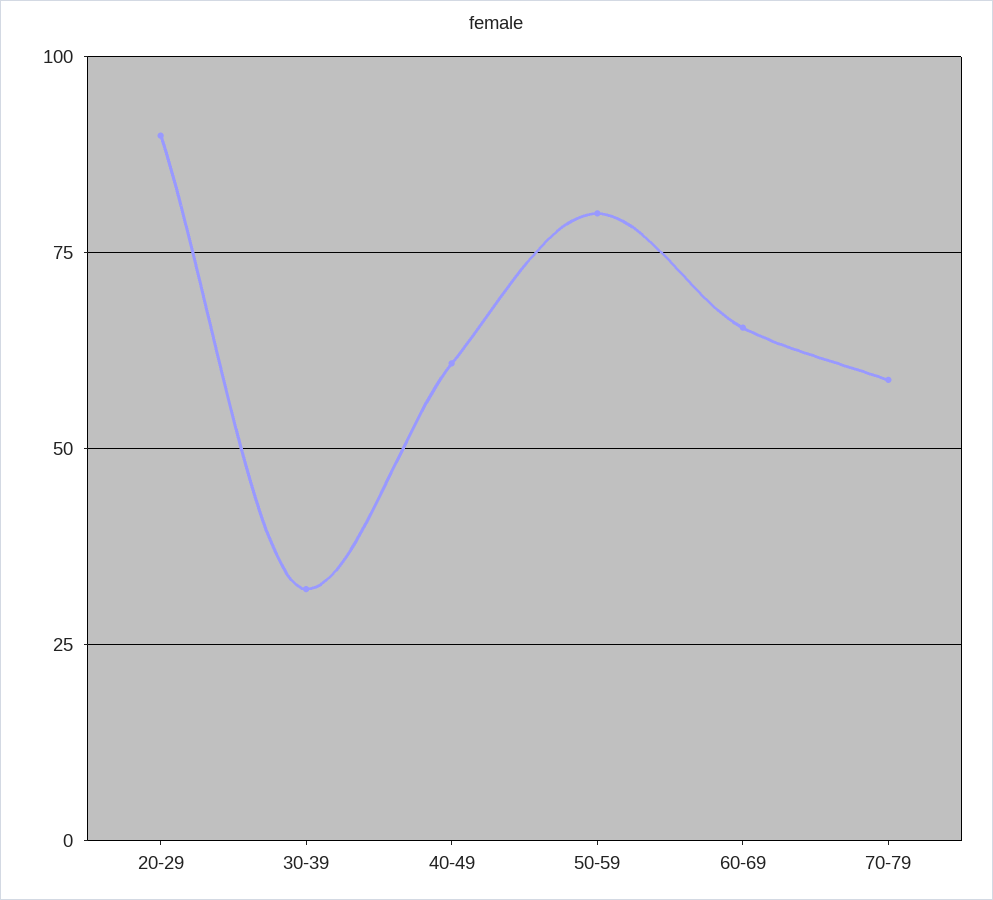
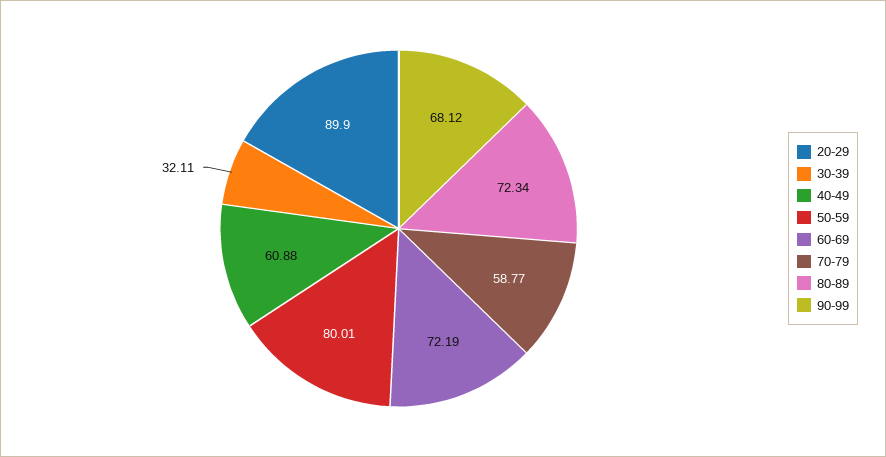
60-69: 65 -> 72.19
80-89: none -> 72.34
90-99: none -> 68.12

